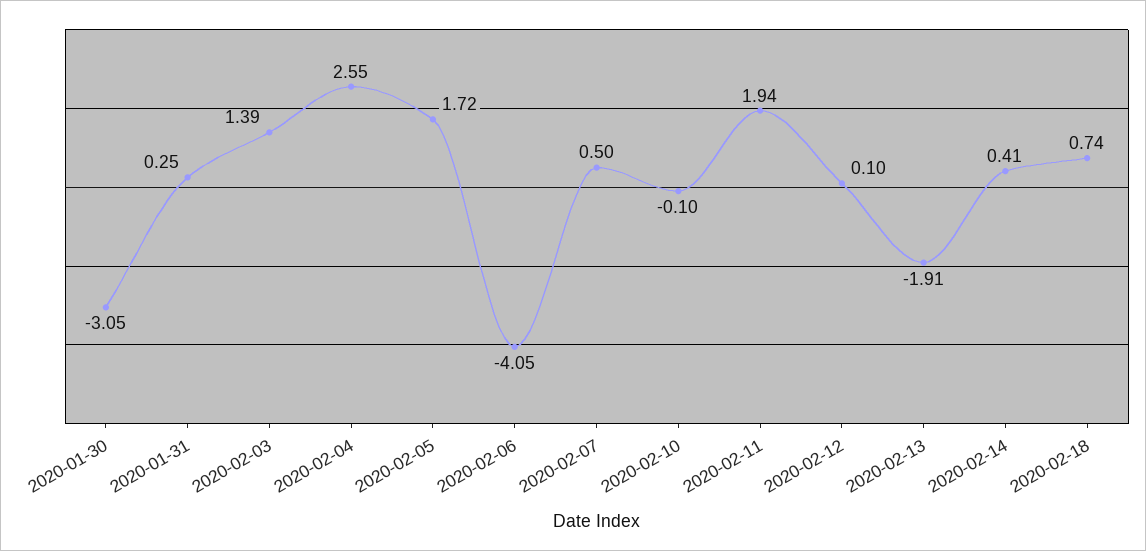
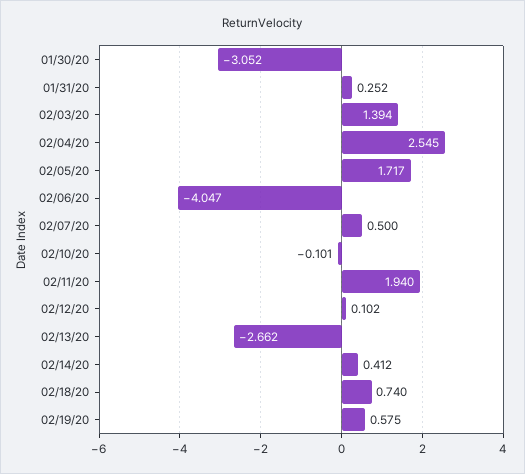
2020-02-13: -1.91 -> -2.662
02/19/20: none -> 0.575

